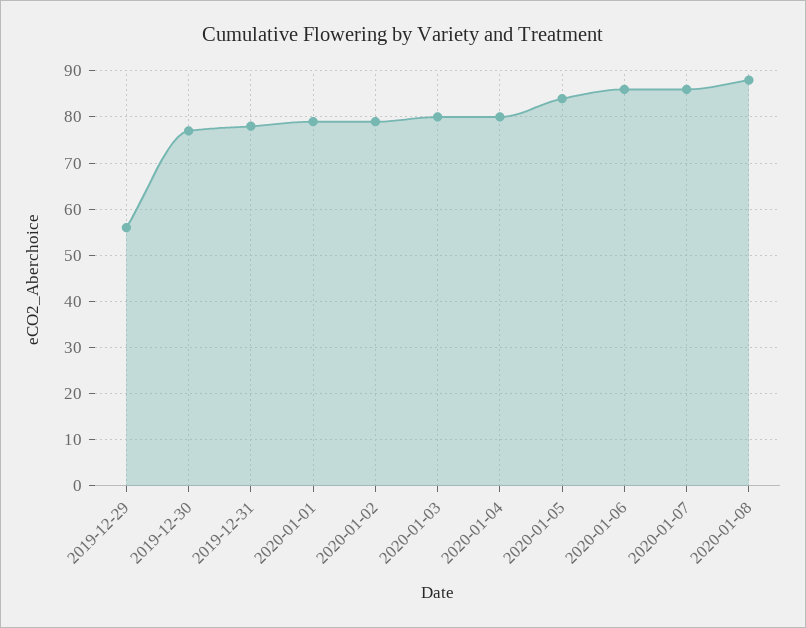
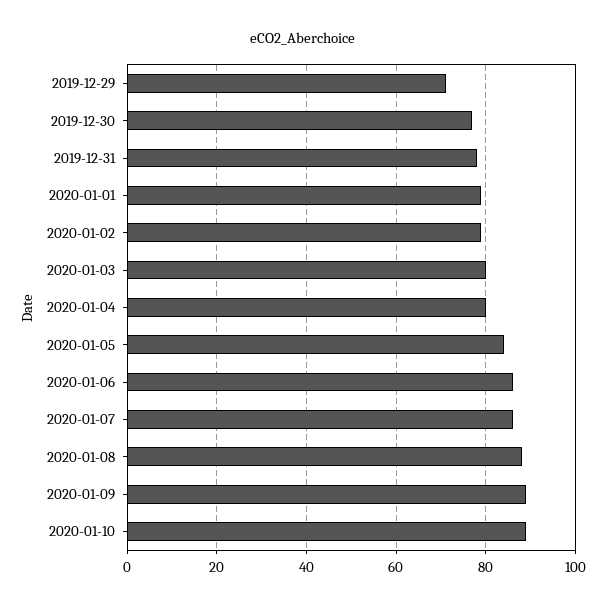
2019-12-29: 55 -> 70
2020-01-09: none -> 90
2020-01-10: none -> 90

